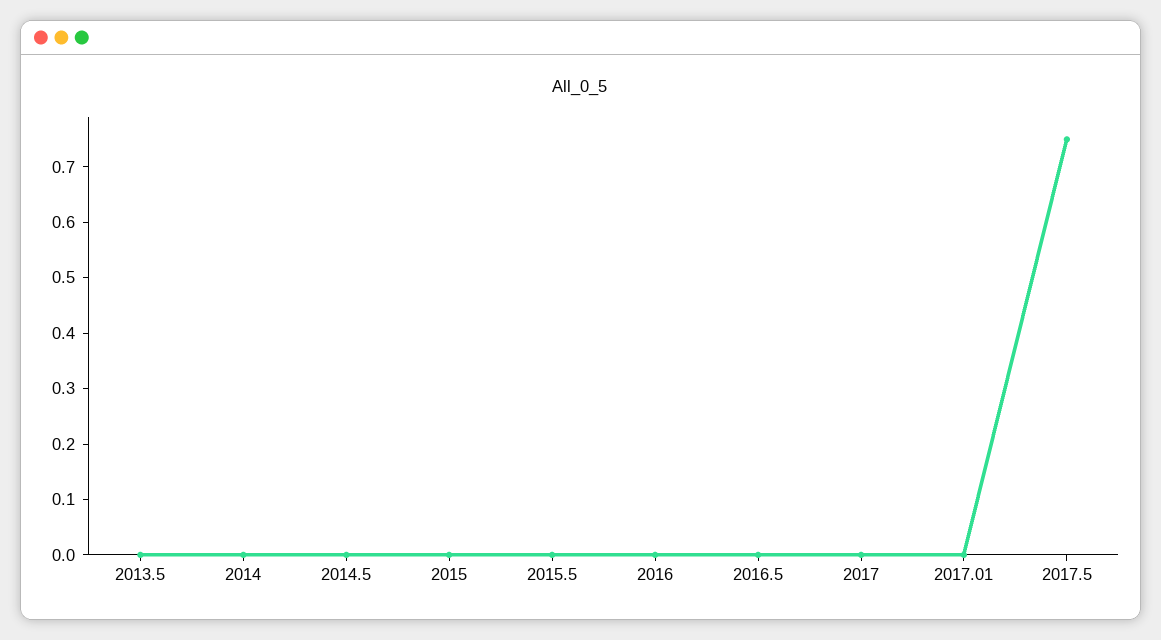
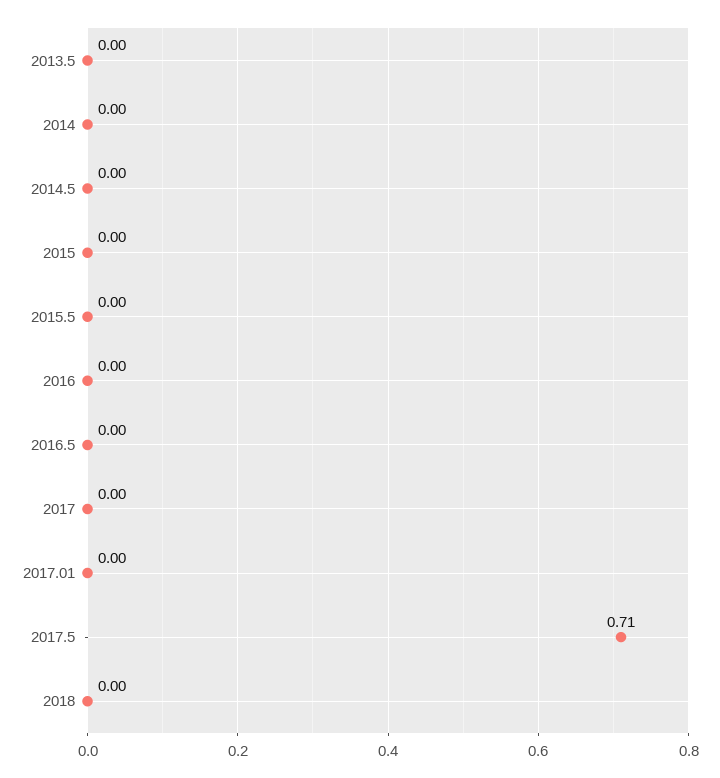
2017.5: 0.75 -> 0.71
2018: none -> 0

